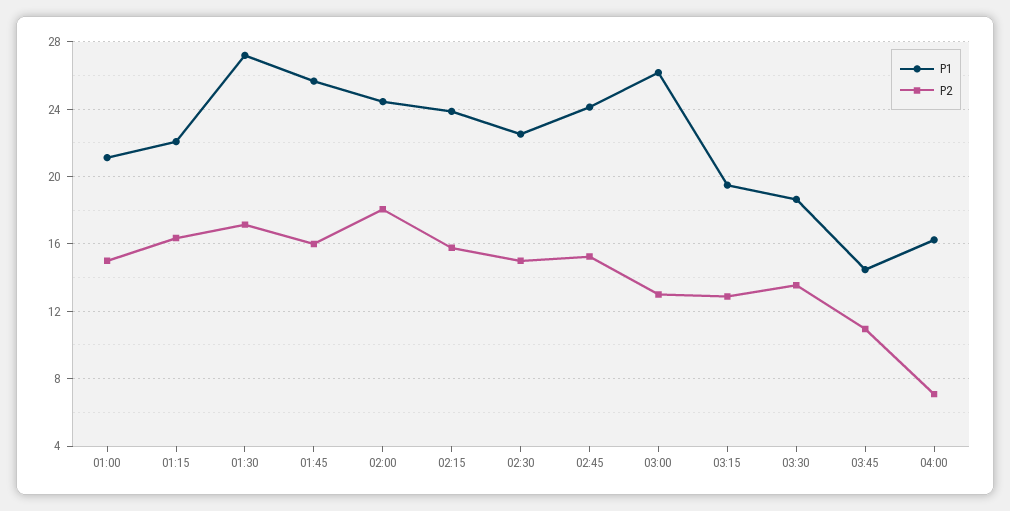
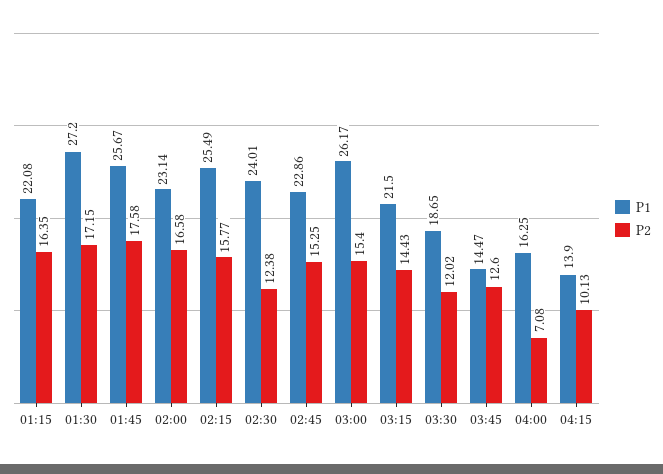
P1, 01:00: 21 -> none
P2, 01:00: 15 -> none
P2, 01:45: 16 -> 17.58
P1, 02:00: 24.5 -> 23.14
P2, 02:00: 18 -> 16.58
P1, 02:15: 24 -> 25.49
P1, 02:30: 22.5 -> 24.01
P2, 02:30: 15 -> 12.38
P1, 02:45: 24 -> 22.86
P2, 03:00: 13 -> 15.4
P1, 03:15: 19.5 -> 21.5
P2, 03:15: 13 -> 14.43
P2, 03:30: 13.5 -> 12.02
P2, 03:45: 11 -> 12.6
P1, 04:15: none -> 13.9
P2, 04:15: none -> 10.13

